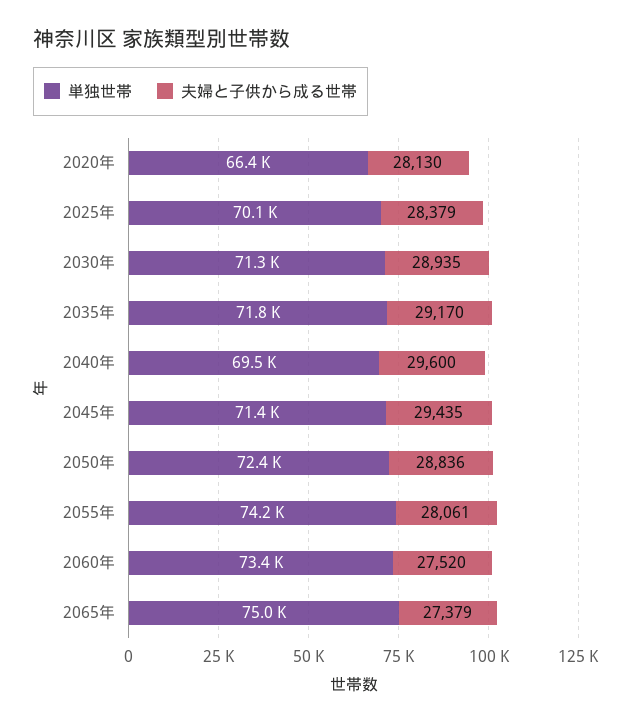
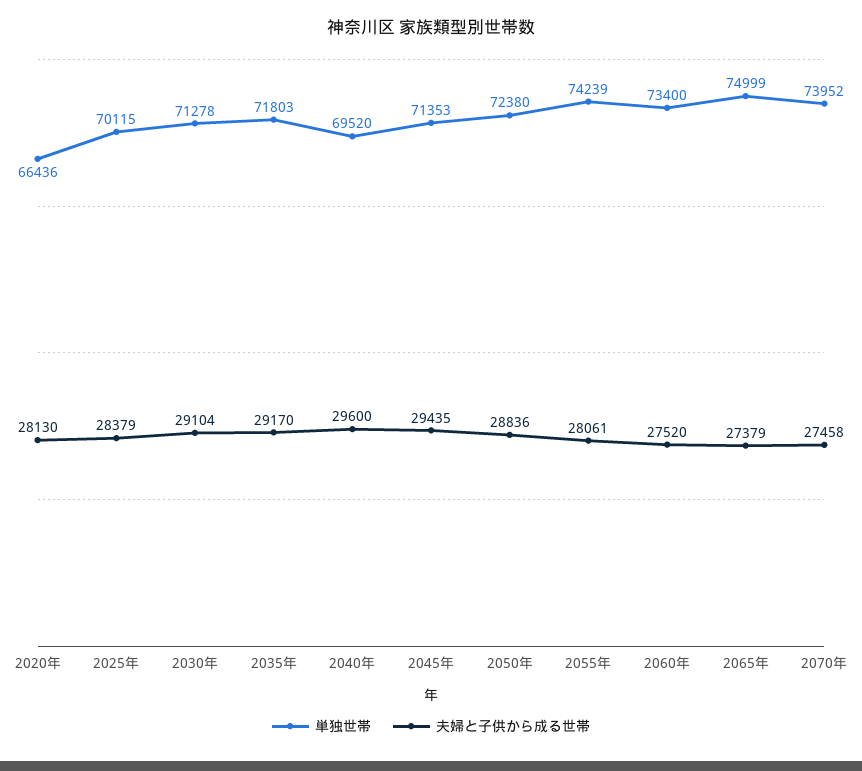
夫婦と子供から成る世帯, 2030年: 28935 -> 29104
単独世帯, 2070年: none -> 73952
夫婦と子供から成る世帯, 2070年: none -> 27458

